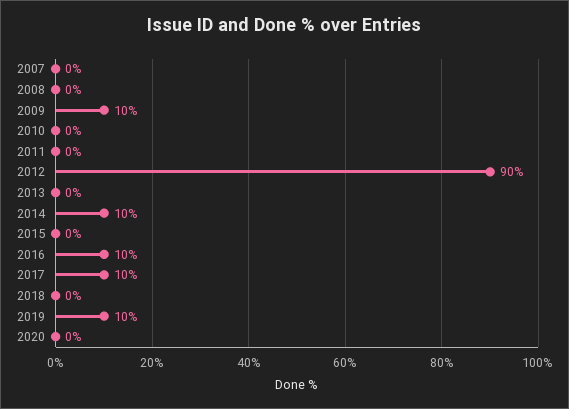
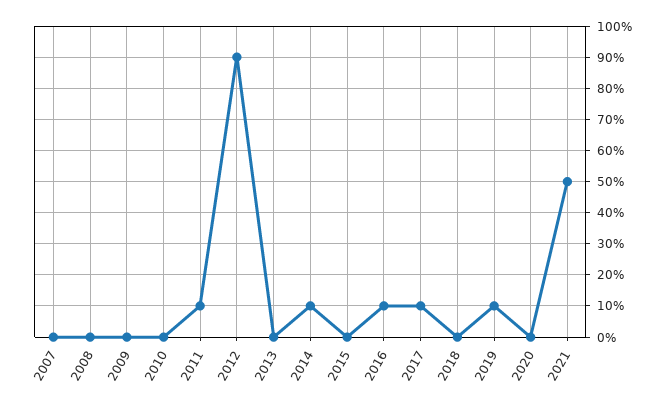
2009: 10 -> 0
2011: 0 -> 10
2021: none -> 50

